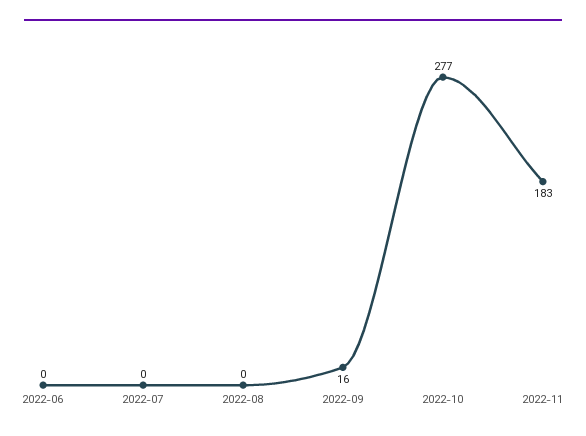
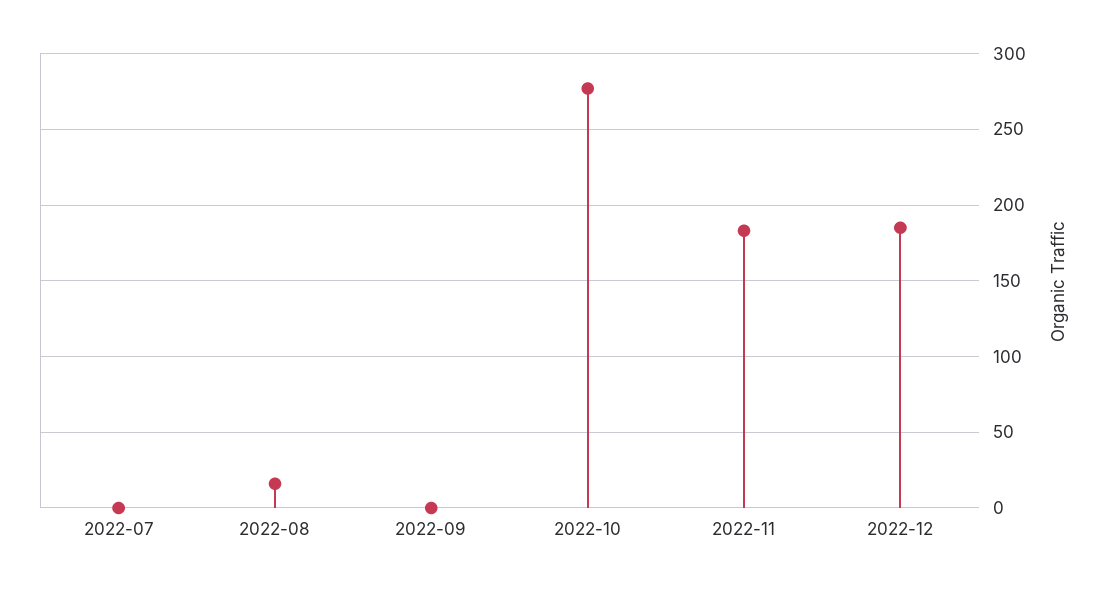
2022-06: 0 -> none
2022-08: 0 -> 15
2022-09: 16 -> 0
2022-12: none -> 185

